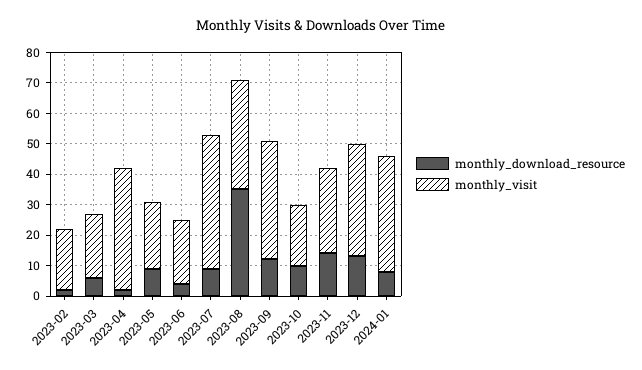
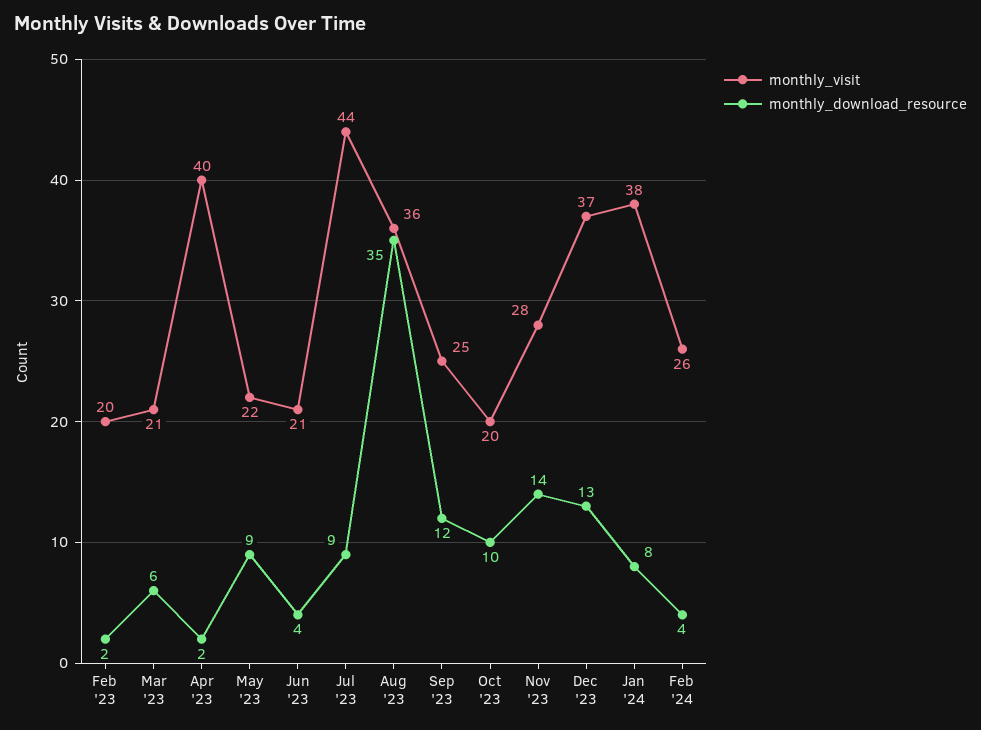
monthly_visit, 2023-09: 40 -> 25
monthly_visit, Feb '24: none -> 26
monthly_download_resource, Feb '24: none -> 4

